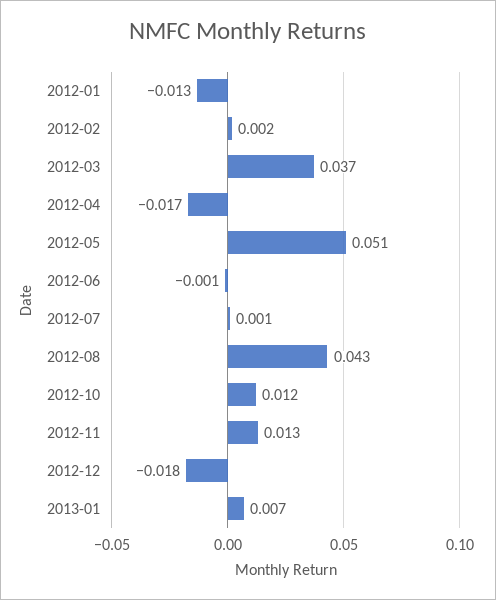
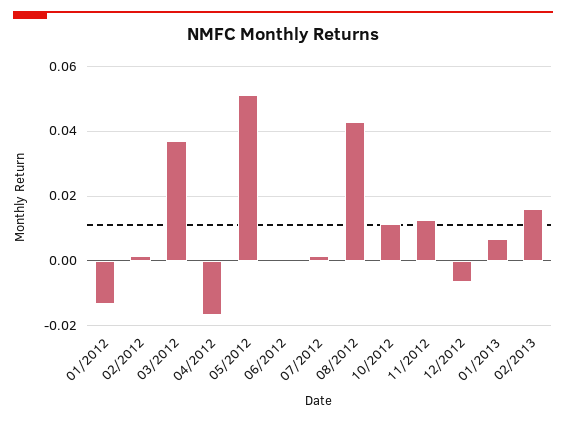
2012-12: -0.018 -> -0.006
02/2013: none -> 0.016

